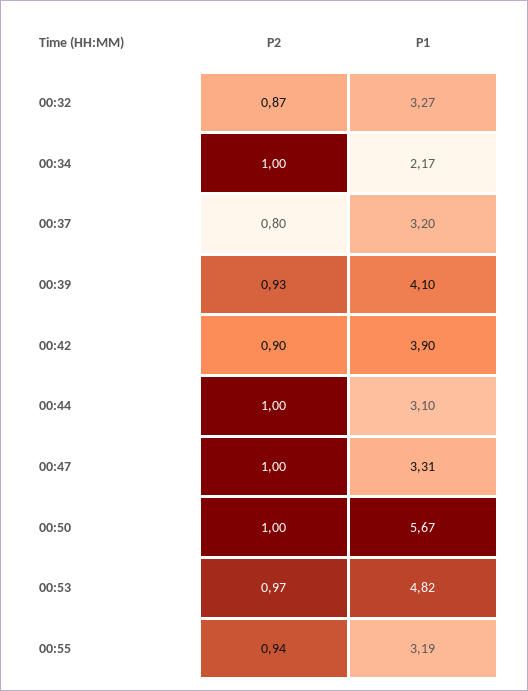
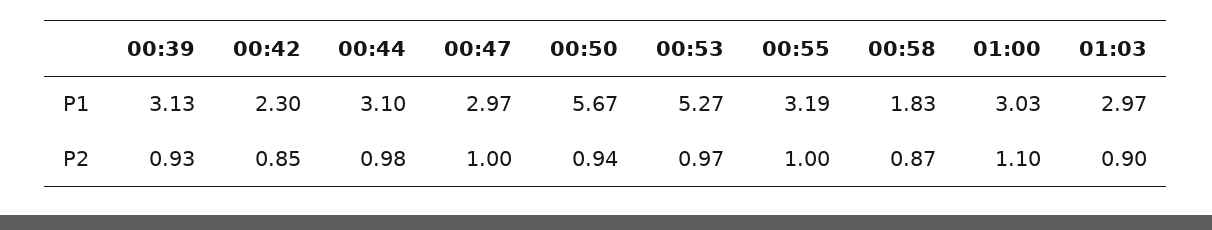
P2, 00:32: 0.87 -> none
P1, 00:32: 3.27 -> none
P2, 00:34: 1 -> none
P1, 00:34: 2.17 -> none
P2, 00:37: 0.8 -> none
P1, 00:37: 3.2 -> none
P1, 00:39: 4.1 -> 3.13
P2, 00:42: 0.9 -> 0.85
P1, 00:42: 3.9 -> 2.3
P2, 00:44: 1 -> 0.98
P1, 00:47: 3.31 -> 2.97
P2, 00:50: 1 -> 0.94
P1, 00:53: 4.82 -> 5.27
P2, 00:55: 0.94 -> 1
P1, 00:58: none -> 1.83
P1, 01:00: none -> 3.03
P1, 01:03: none -> 2.97
P2, 00:58: none -> 0.87
P2, 01:00: none -> 1.1
P2, 01:03: none -> 0.9

